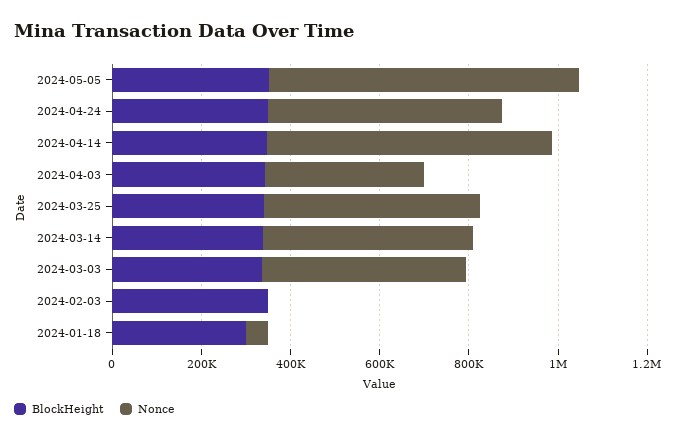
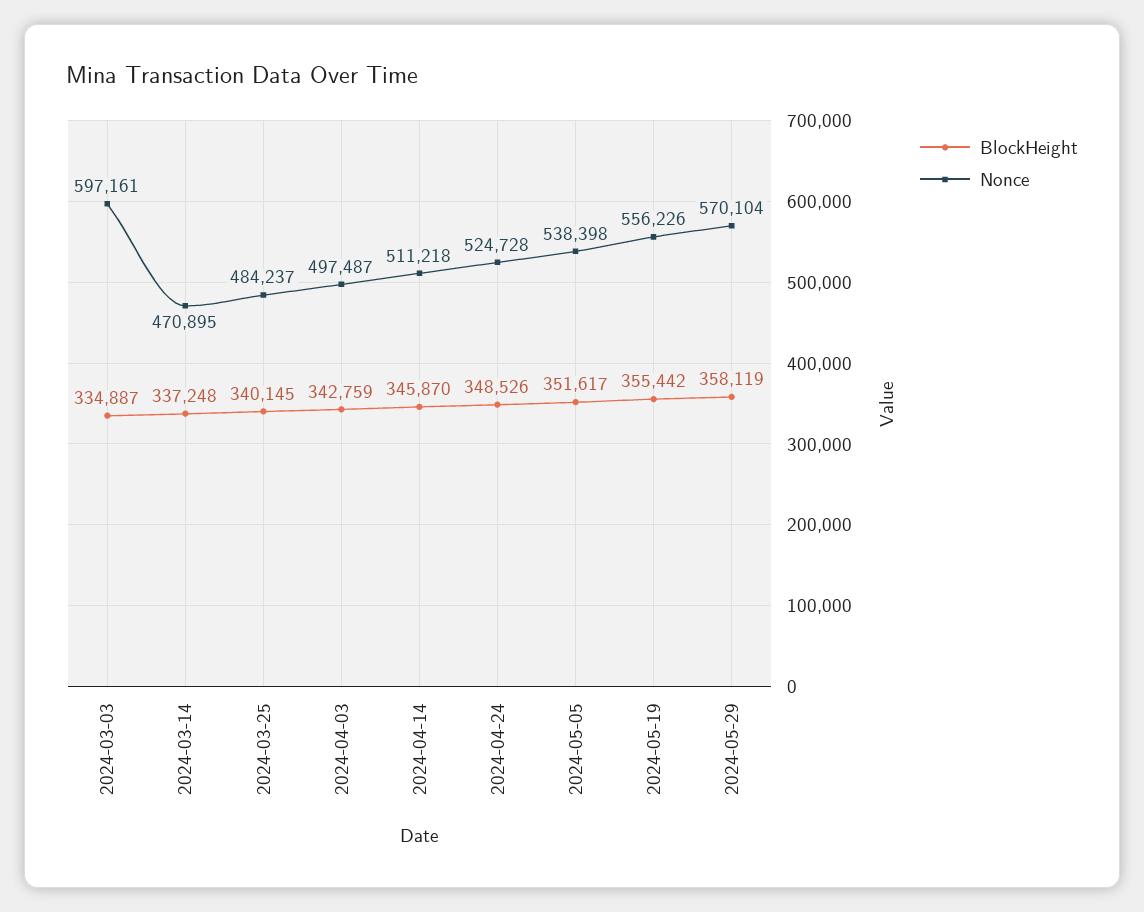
Nonce, 2024-05-05: 700000 -> 538398
Nonce, 2024-04-14: 650000 -> 511218
Nonce, 2024-04-03: 350000 -> 497487
Nonce, 2024-03-03: 450000 -> 597161
BlockHeight, 2024-02-03: 350000 -> none
Nonce, 2024-02-03: 0 -> none
BlockHeight, 2024-01-18: 300000 -> none
Nonce, 2024-01-18: 50000 -> none
BlockHeight, 2024-05-19: none -> 355442
Nonce, 2024-05-19: none -> 556226
BlockHeight, 2024-05-29: none -> 358119
Nonce, 2024-05-29: none -> 570104

